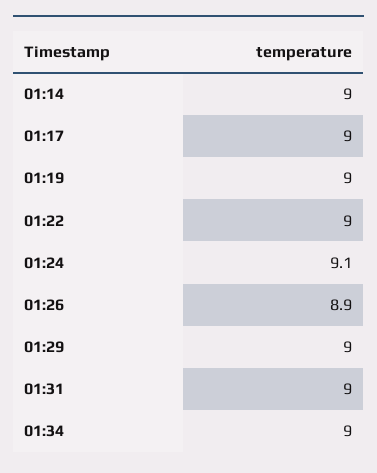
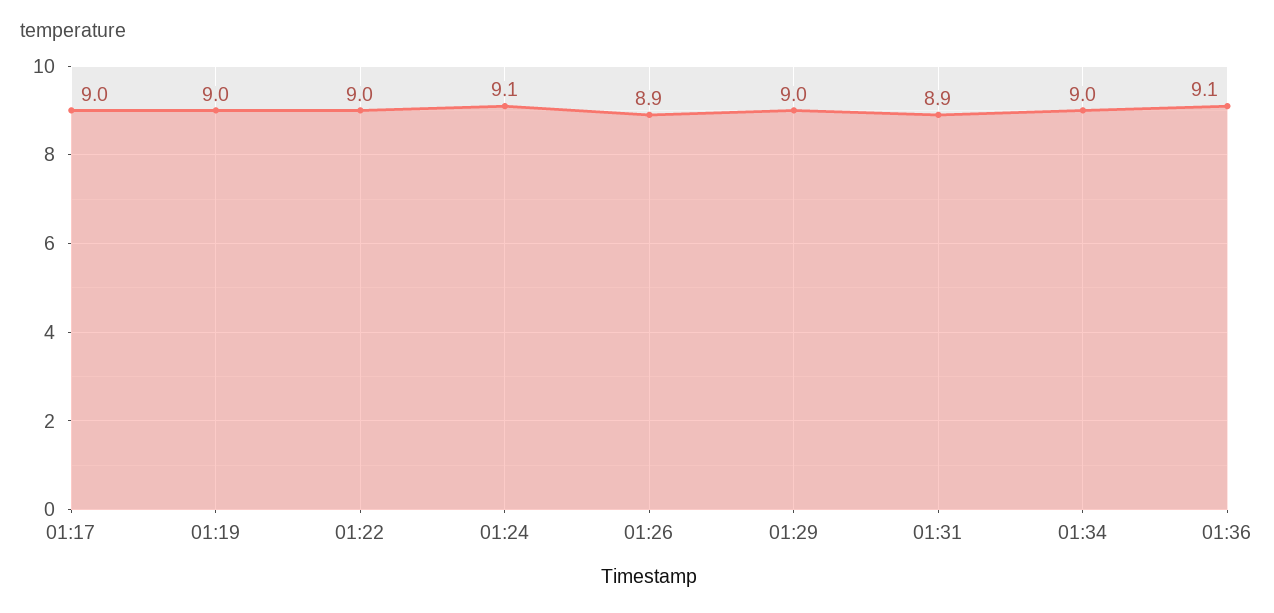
01:14: 9 -> none
01:31: 9 -> 8.9
01:36: none -> 9.1

